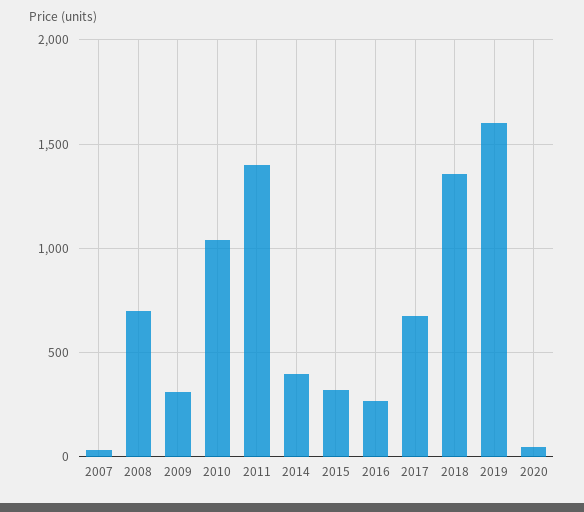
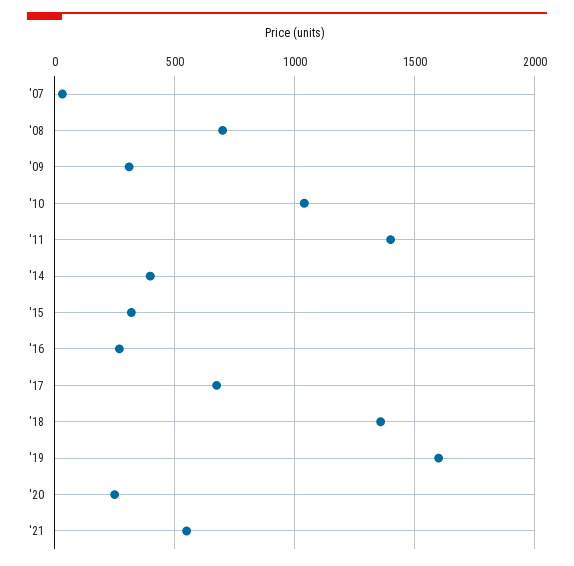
2020: 50 -> 250
'21: none -> 550

